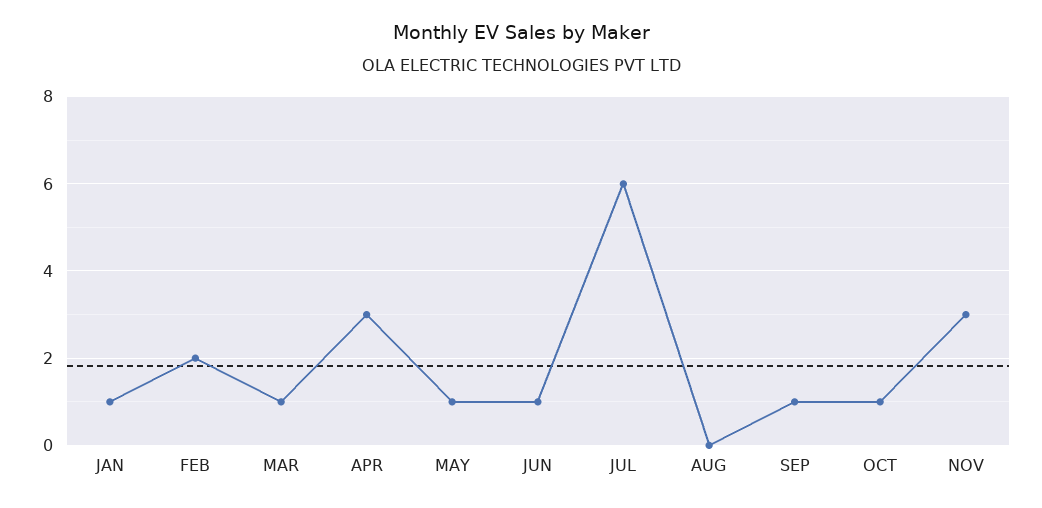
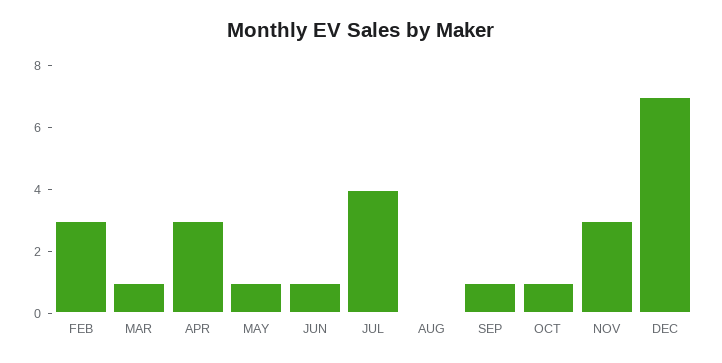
JAN: 1 -> none
FEB: 2 -> 3
JUL: 6 -> 4
DEC: none -> 7

